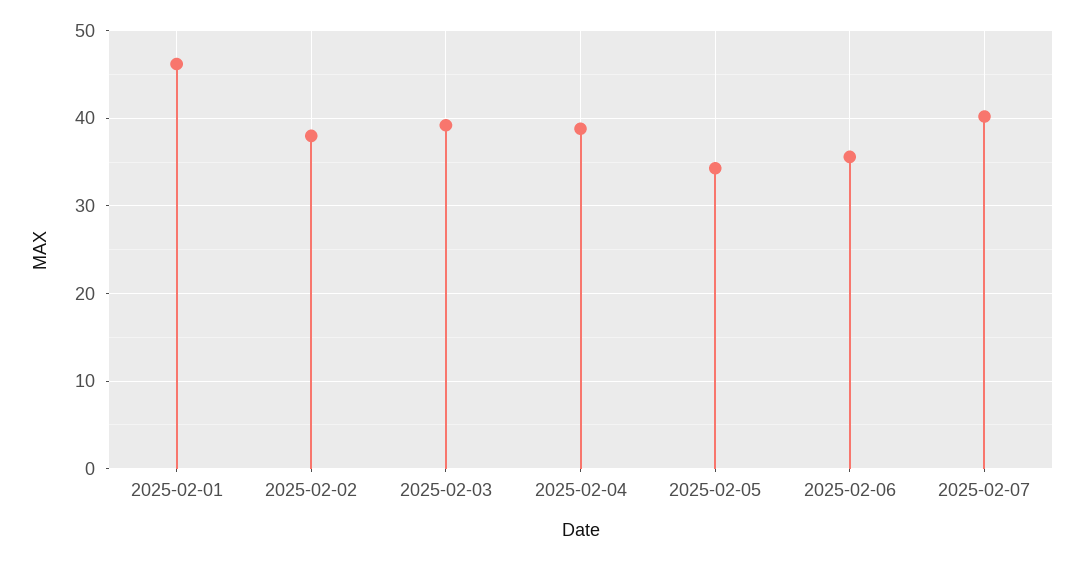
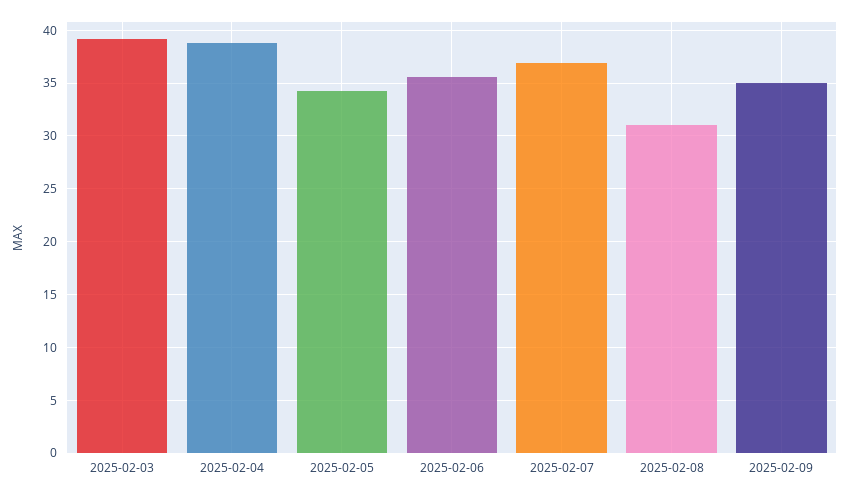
2025-02-01: 46 -> none
2025-02-02: 38 -> none
2025-02-07: 40 -> 37
2025-02-08: none -> 31
2025-02-09: none -> 35

